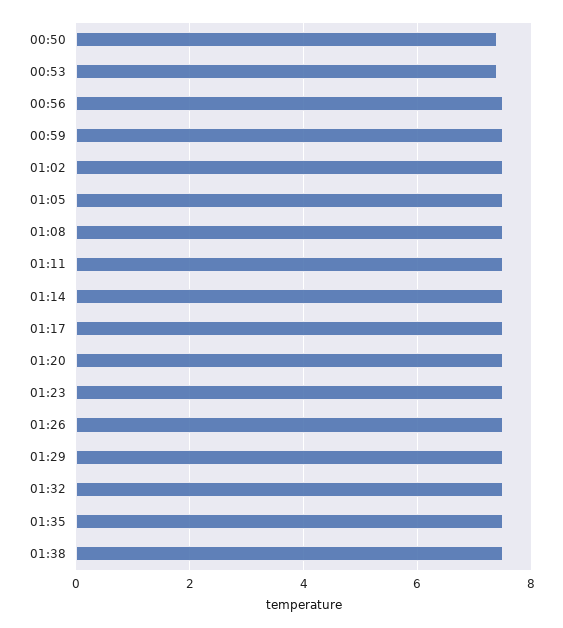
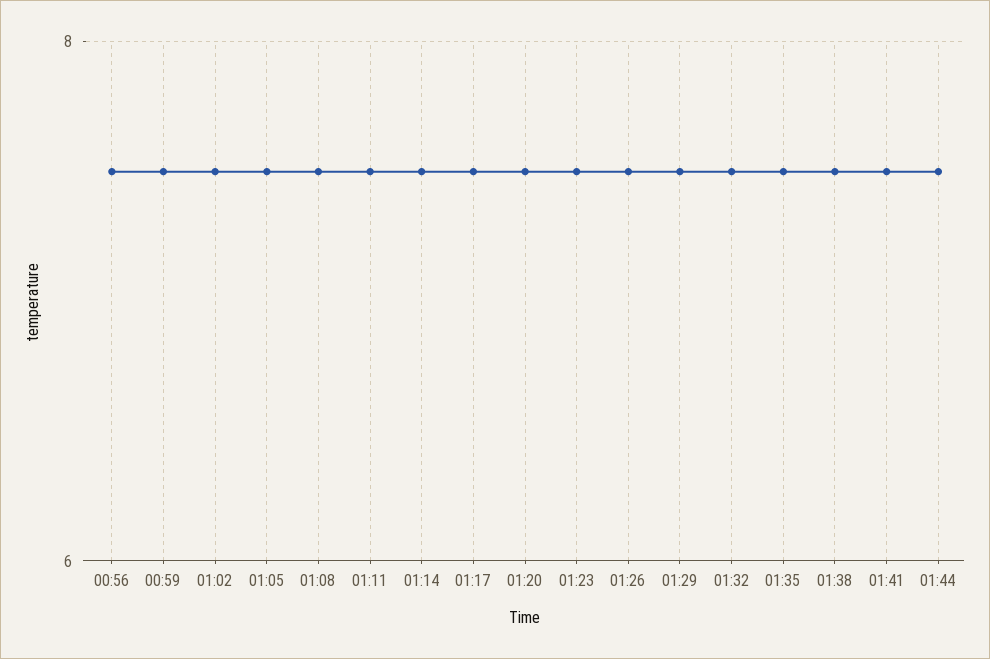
00:50: 7.5 -> none
00:53: 7.5 -> none
01:41: none -> 7.5
01:44: none -> 7.5

